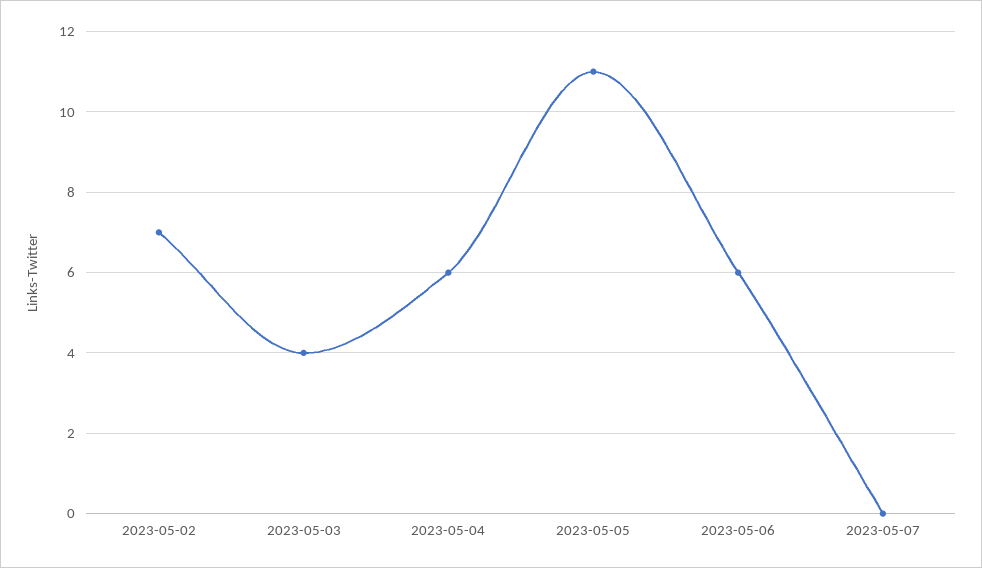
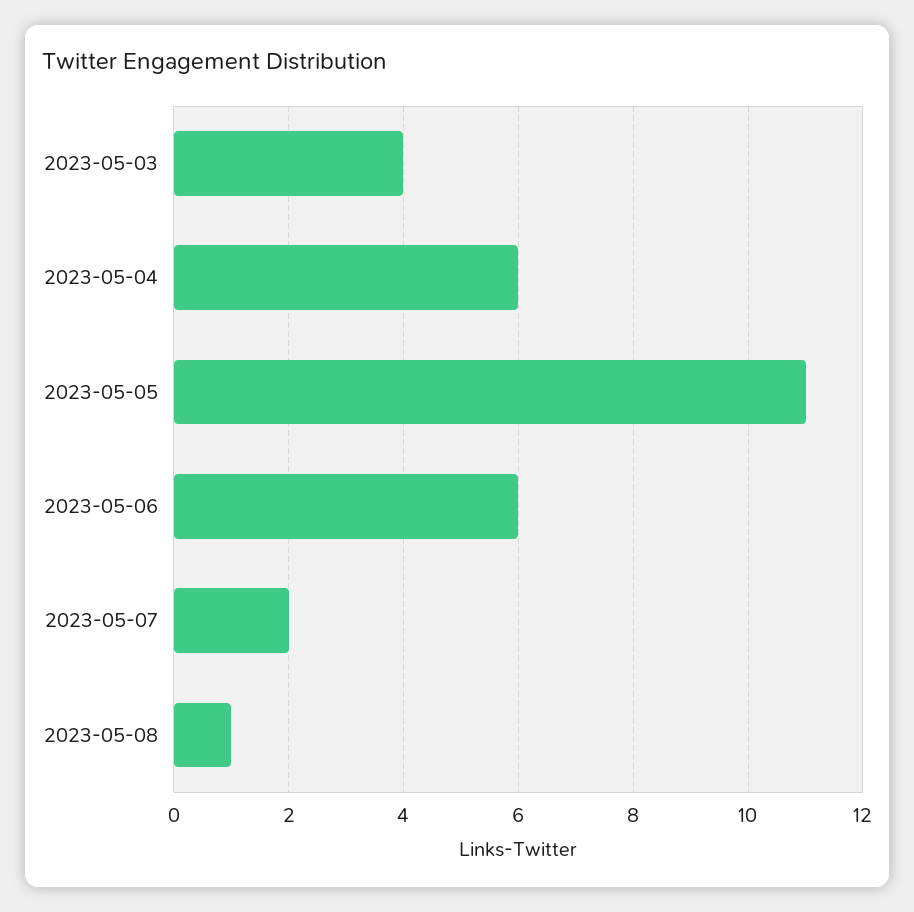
2023-05-02: 7 -> none
2023-05-07: 0 -> 2
2023-05-08: none -> 1

